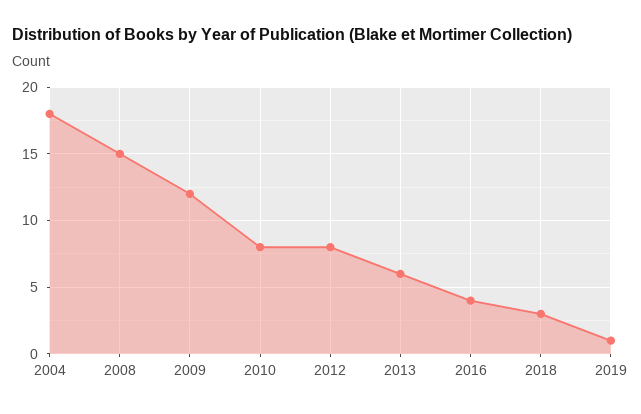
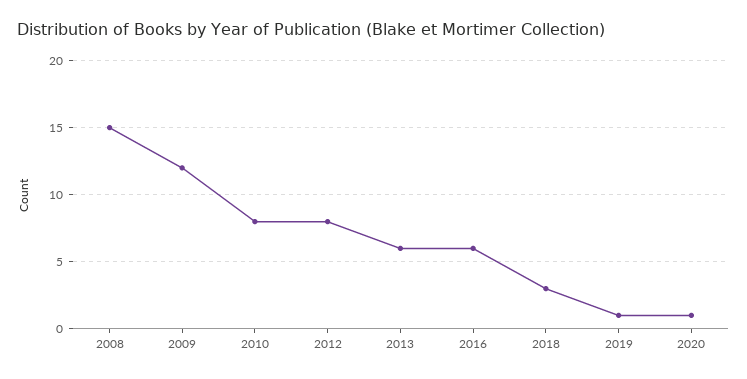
2004: 18 -> none
2016: 4 -> 6
2020: none -> 1

